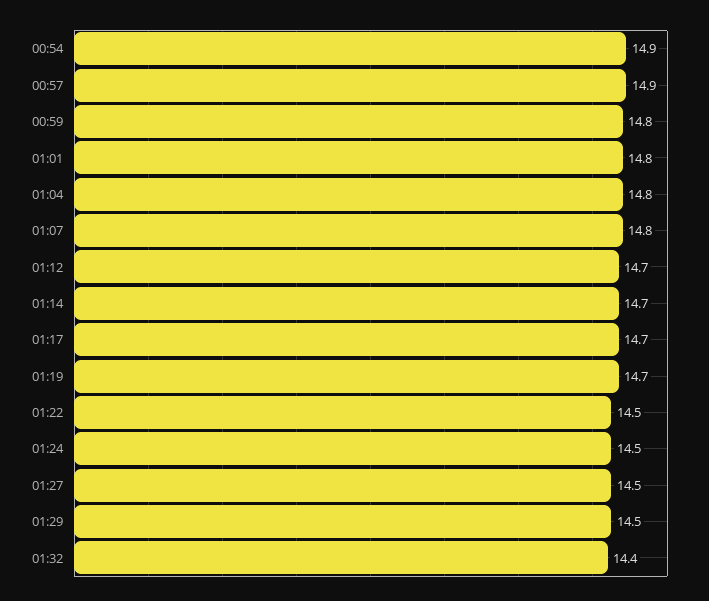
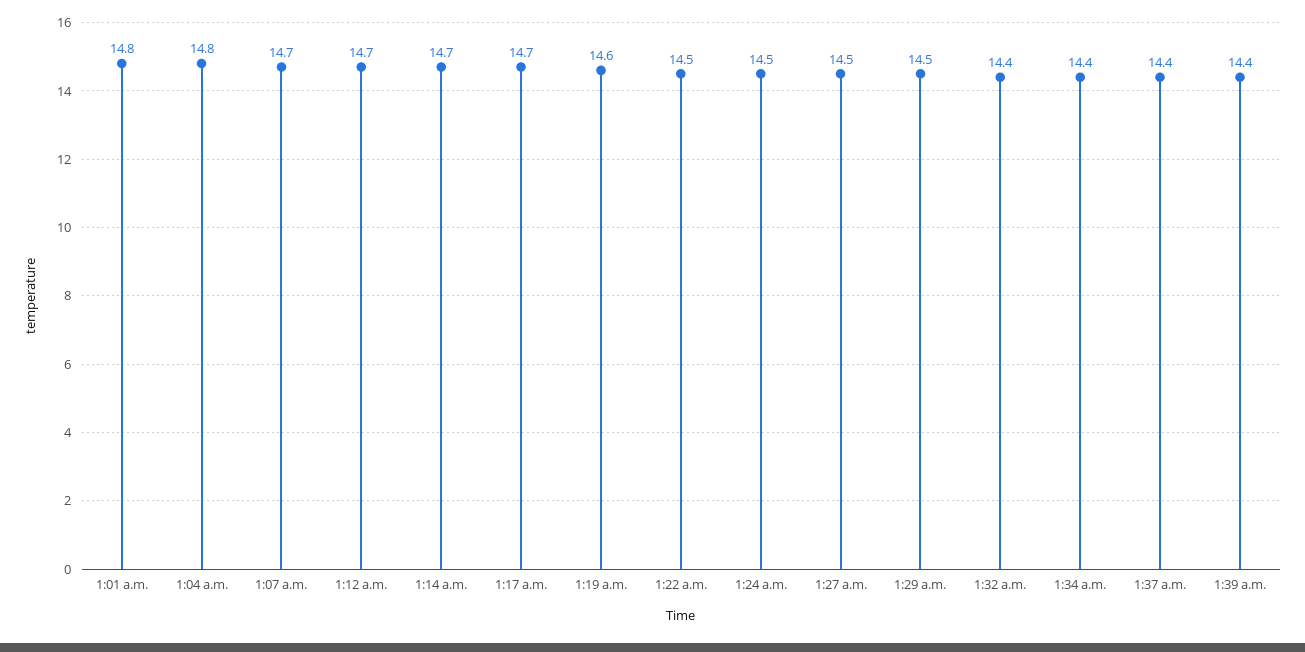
00:54: 14.9 -> none
00:57: 14.9 -> none
00:59: 14.8 -> none
01:07: 14.8 -> 14.7
01:19: 14.7 -> 14.6
1:34 a.m.: none -> 14.4
1:37 a.m.: none -> 14.4
1:39 a.m.: none -> 14.4

